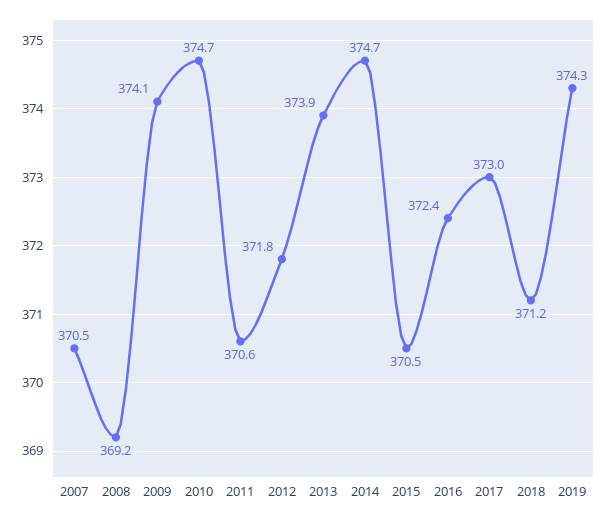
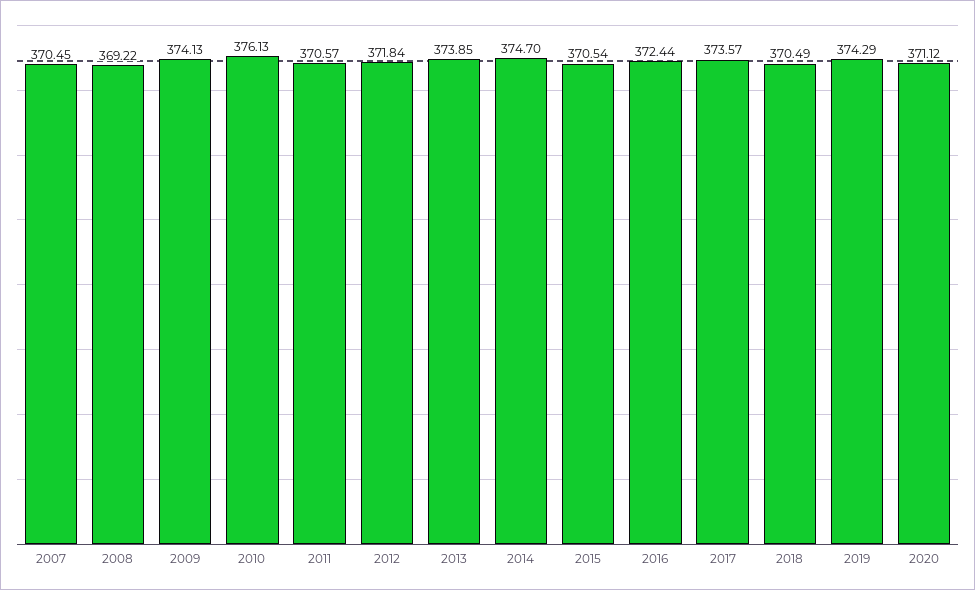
2010: 374.7 -> 376.13
2017: 373 -> 373.57
2018: 371.2 -> 370.49
2020: none -> 371.12

